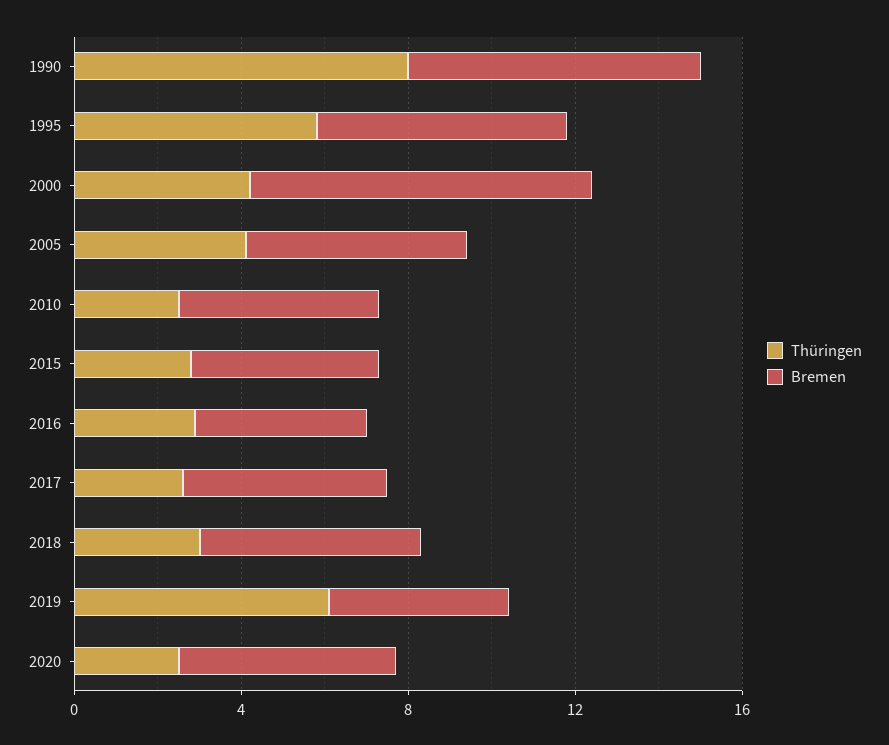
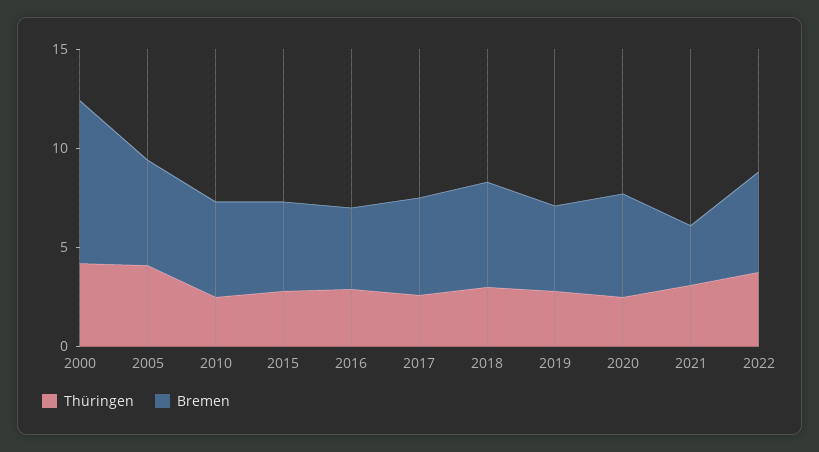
Thüringen, 1990: 8 -> none
Bremen, 1990: 7 -> none
Thüringen, 1995: 6 -> none
Bremen, 1995: 6 -> none
Thüringen, 2019: 6 -> 3
Thüringen, 2021: none -> 3
Bremen, 2021: none -> 3
Thüringen, 2022: none -> 4
Bremen, 2022: none -> 5

